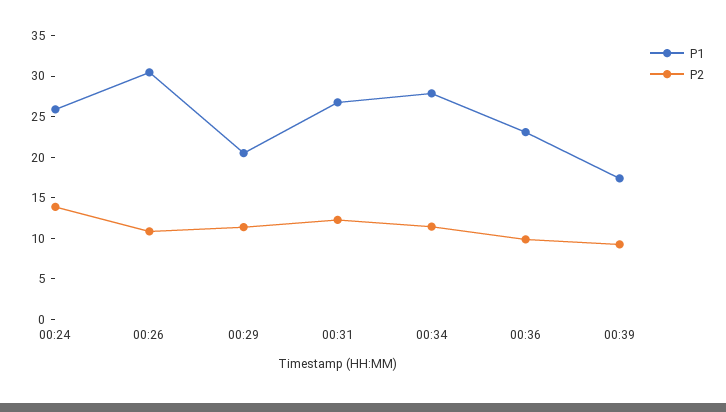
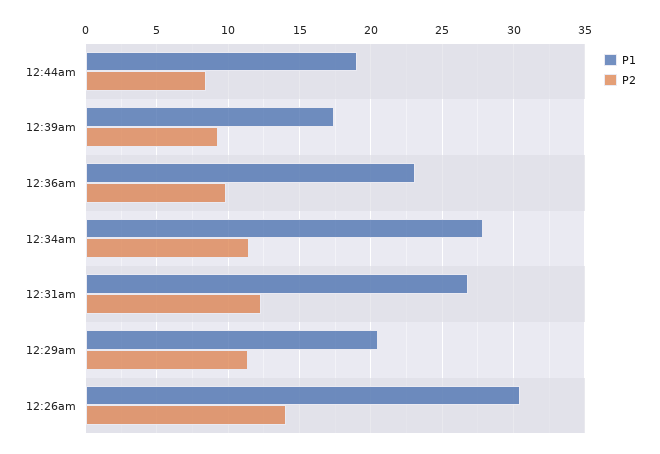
P1, 00:24: 26 -> none
P2, 00:24: 14 -> none
P2, 00:26: 11 -> 14
P1, 12:44am: none -> 19
P2, 12:44am: none -> 8.5

